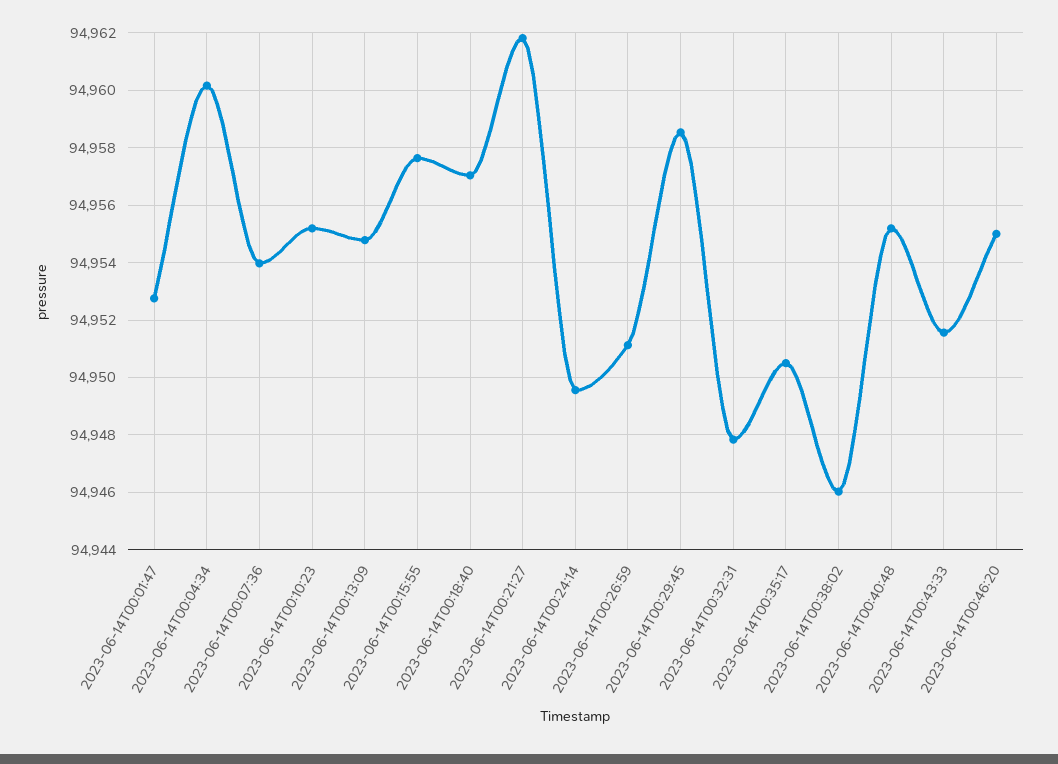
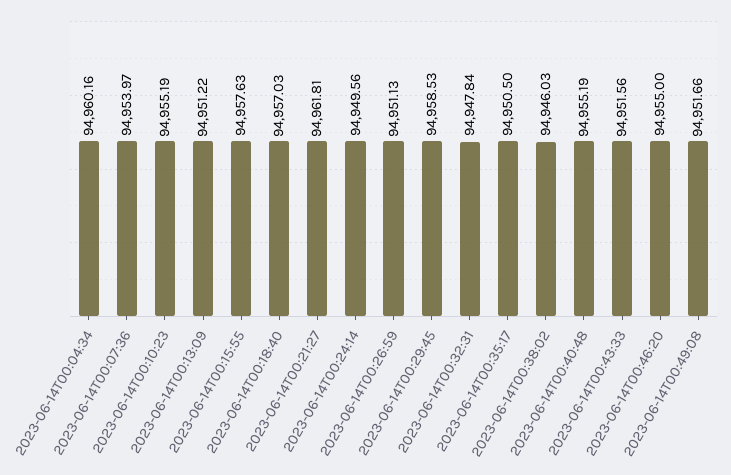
2023-06-14T00:01:47: 94952.75 -> none
2023-06-14T00:13:09: 94954.75 -> 94951.22
2023-06-14T00:49:08: none -> 94951.66

